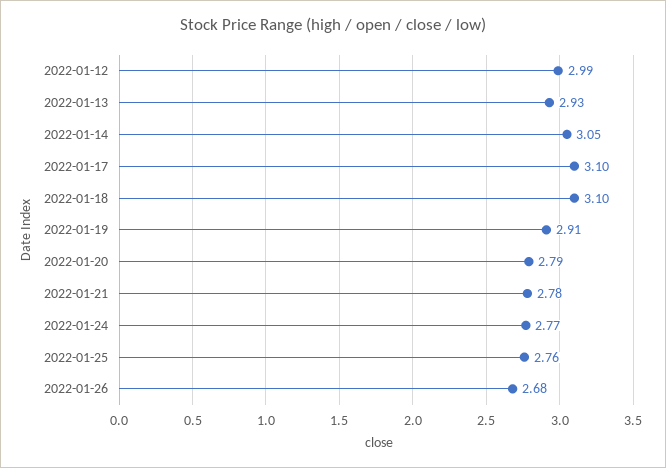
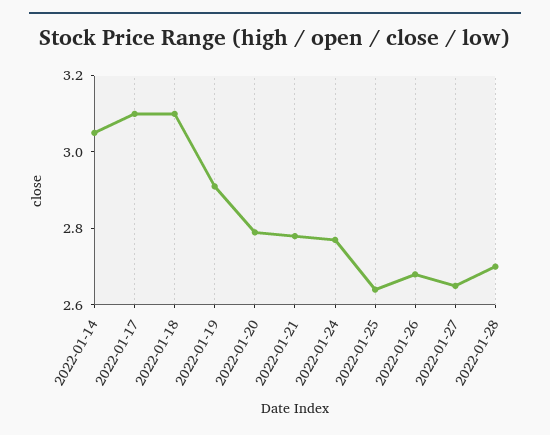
2022-01-12: 2.99 -> none
2022-01-13: 2.93 -> none
2022-01-25: 2.76 -> 2.65
2022-01-27: none -> 2.65
2022-01-28: none -> 2.7

